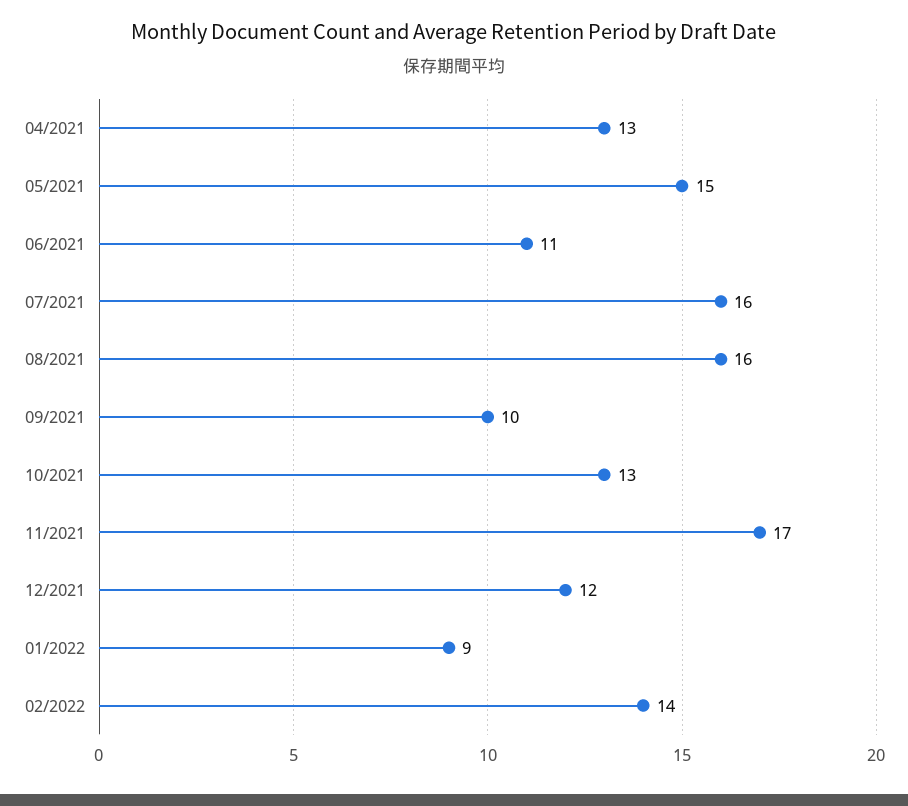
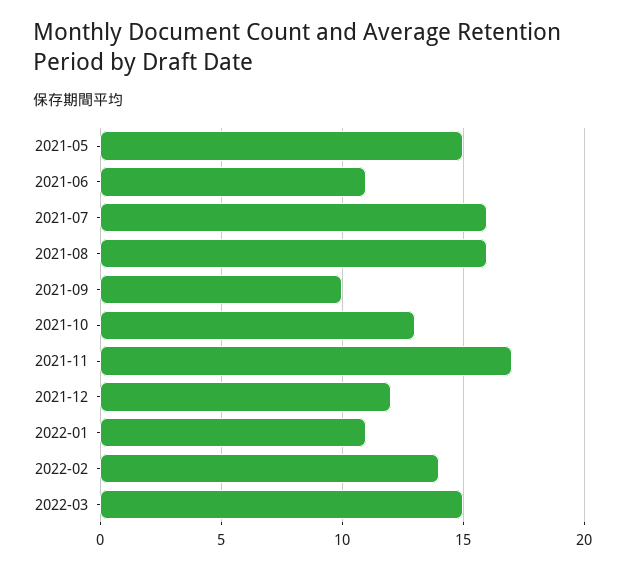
04/2021: 13 -> none
01/2022: 9 -> 11
2022-03: none -> 15

